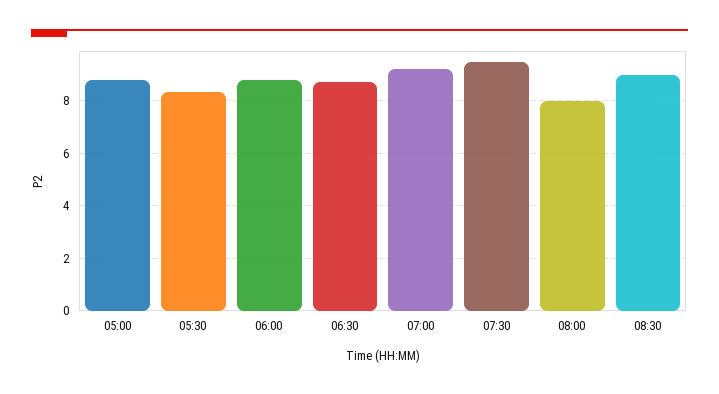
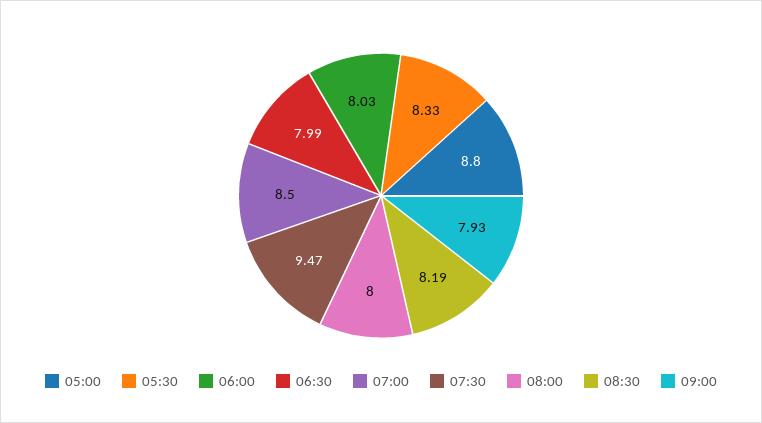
06:00: 8.75 -> 8.03
06:30: 8.75 -> 7.99
07:00: 9.25 -> 8.5
08:30: 9 -> 8.19
09:00: none -> 7.93

